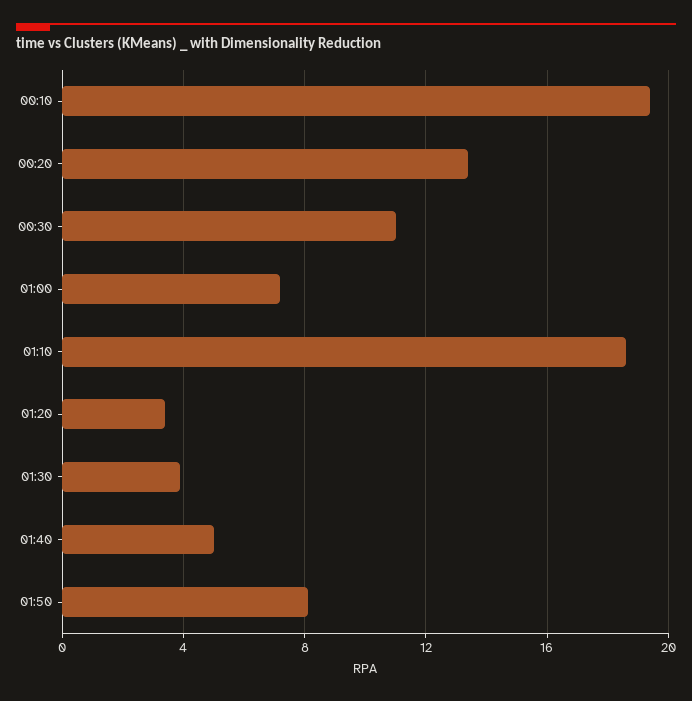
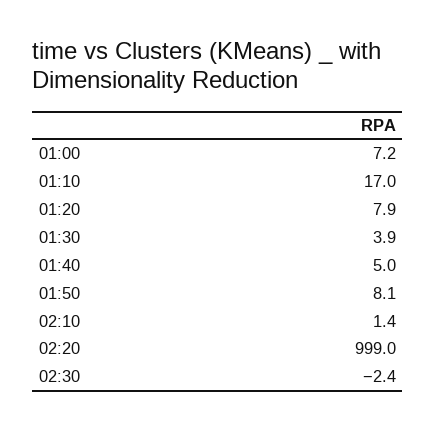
00:10: 19.5 -> none
00:20: 13.5 -> none
00:30: 11 -> none
01:10: 18.5 -> 17
01:20: 3.5 -> 7.9
02:10: none -> 1.4
02:20: none -> 999
02:30: none -> -2.4

